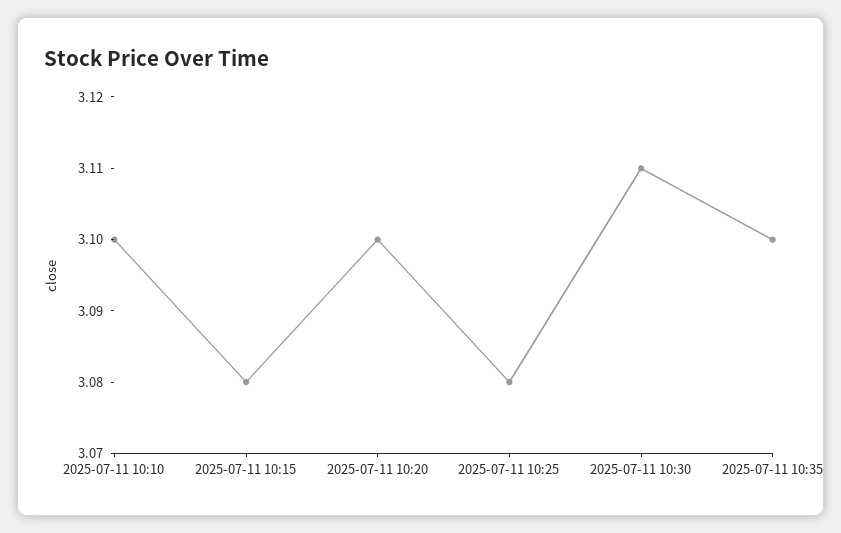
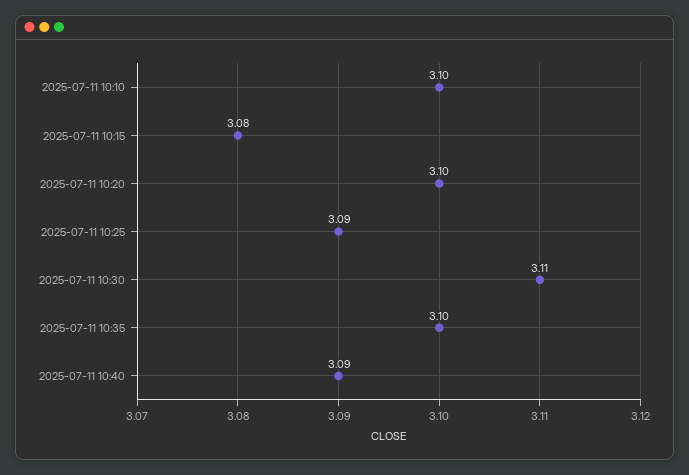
2025-07-11 10:25: 3.08 -> 3.09
2025-07-11 10:40: none -> 3.09

